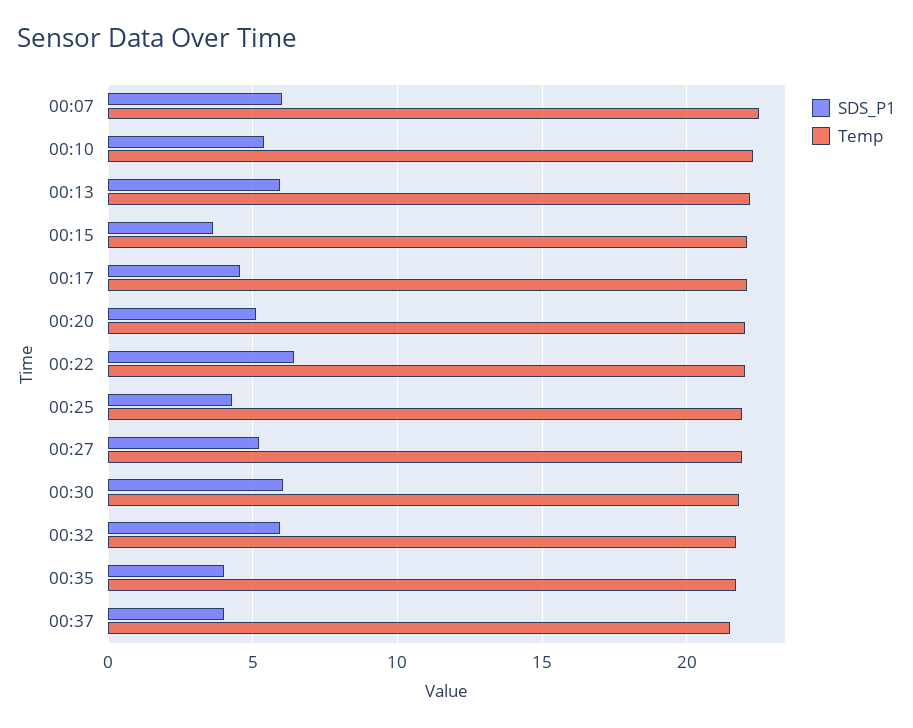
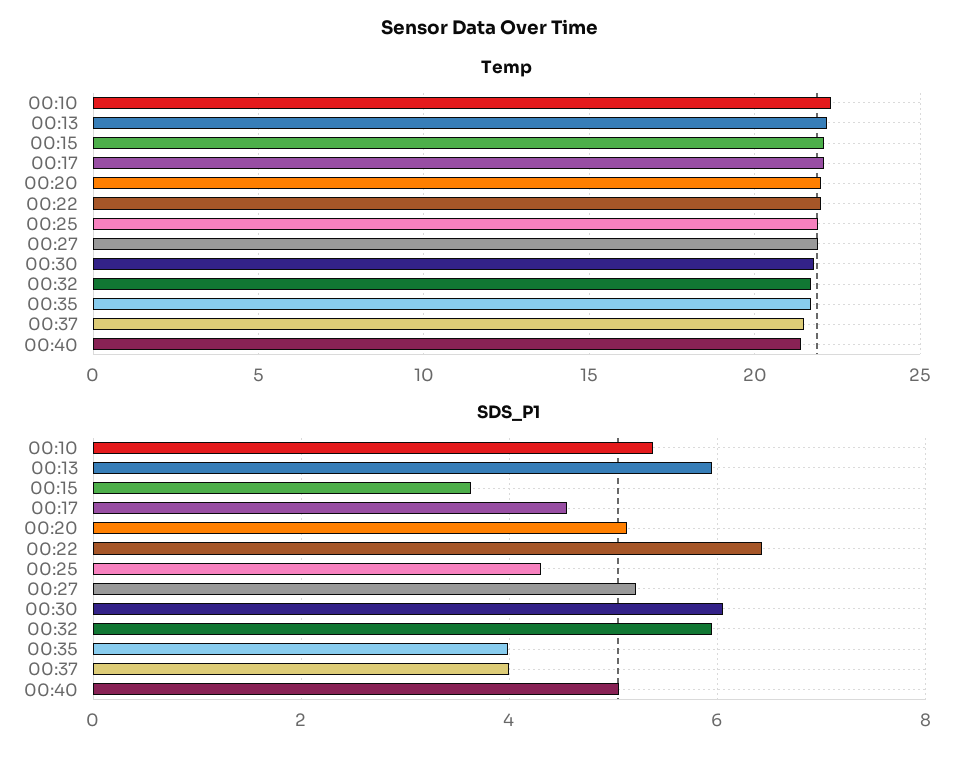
SDS_P1, 00:07: 6 -> none
Temp, 00:07: 22.5 -> none
Temp, 00:40: none -> 21.5
SDS_P1, 00:40: none -> 5

